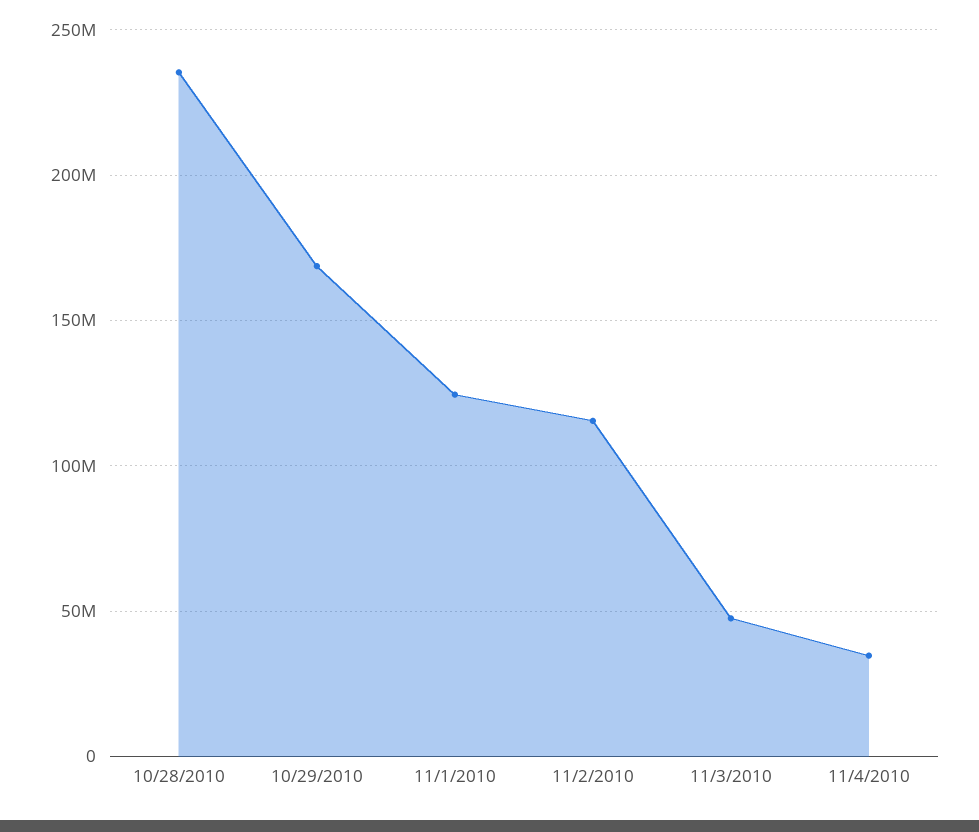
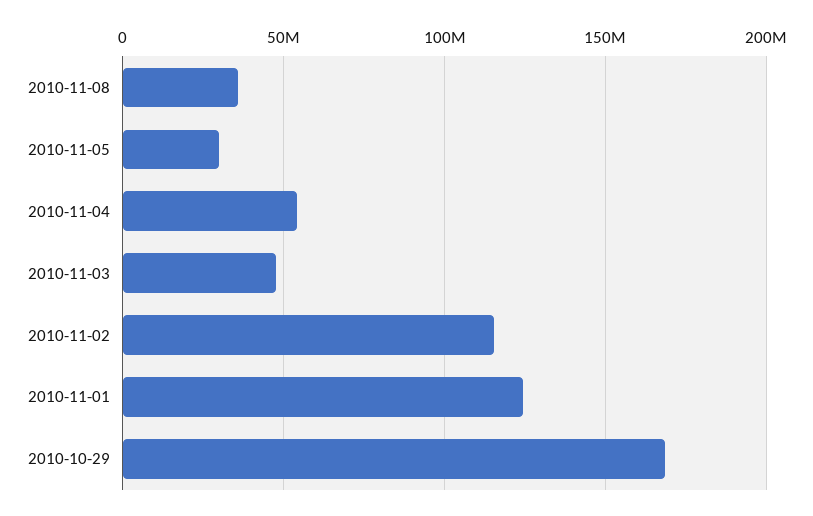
10/28/2010: 235000000 -> none
11/4/2010: 35000000 -> 55000000
2010-11-08: none -> 35000000
2010-11-05: none -> 30000000

